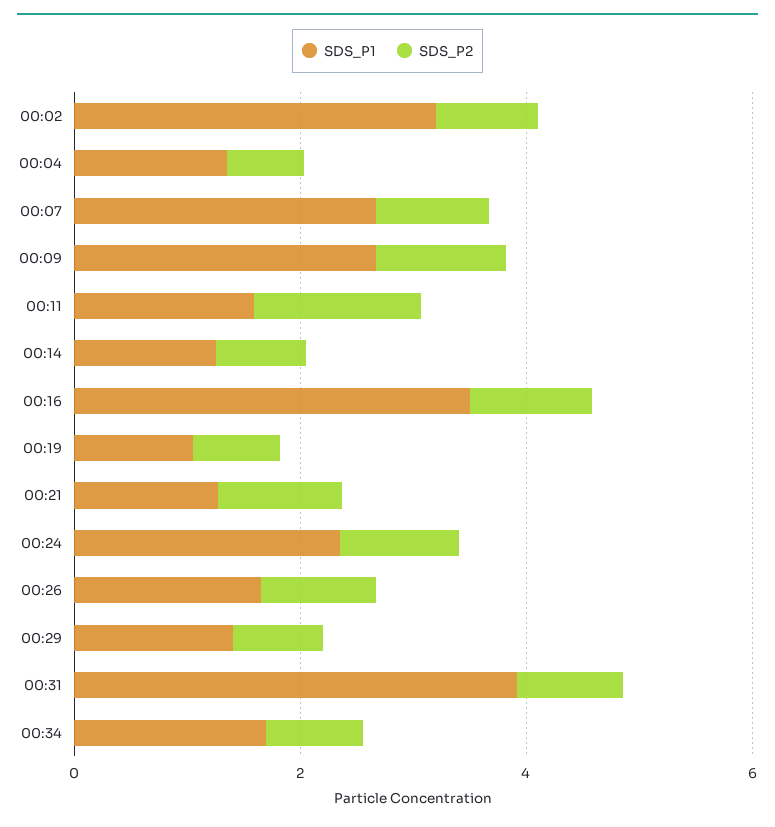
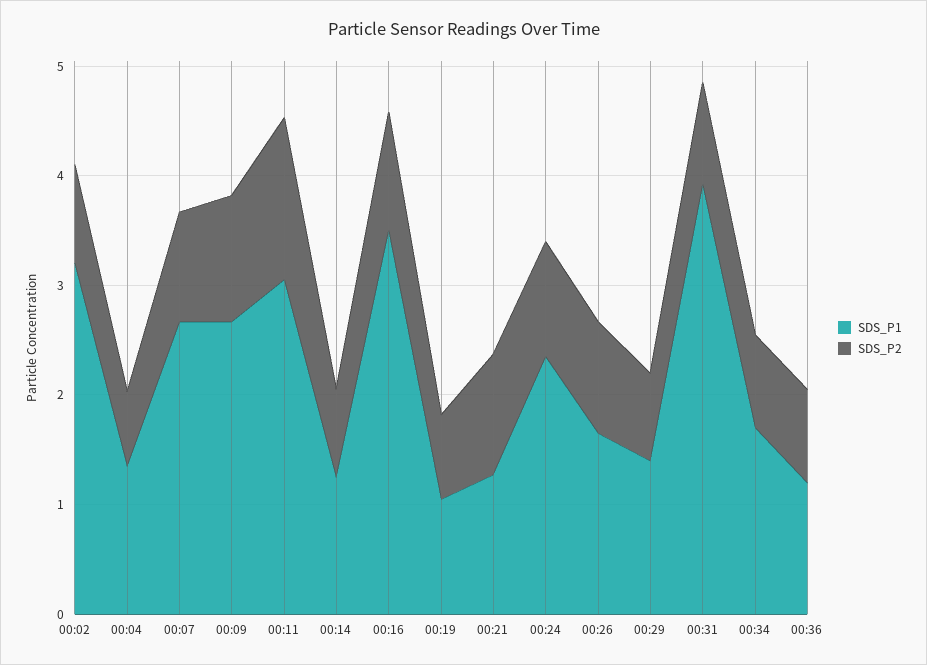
SDS_P1, 00:11: 1.5 -> 3
SDS_P1, 00:36: none -> 1.2
SDS_P2, 00:36: none -> 0.8

